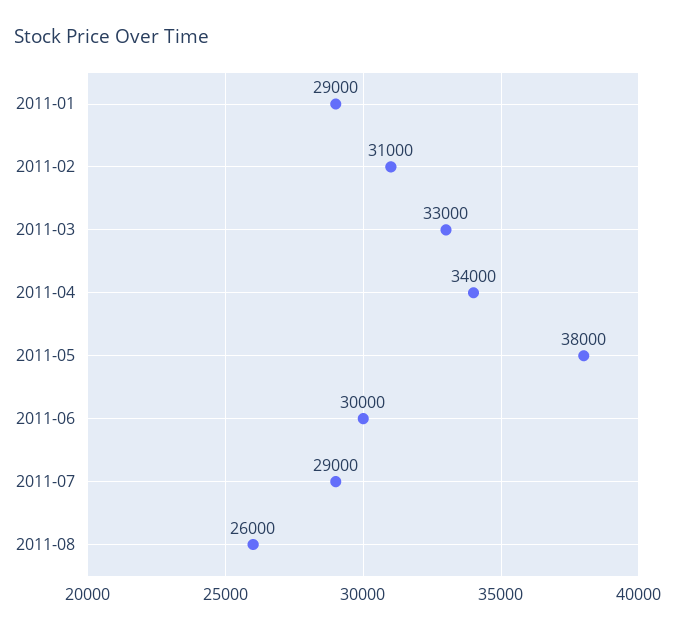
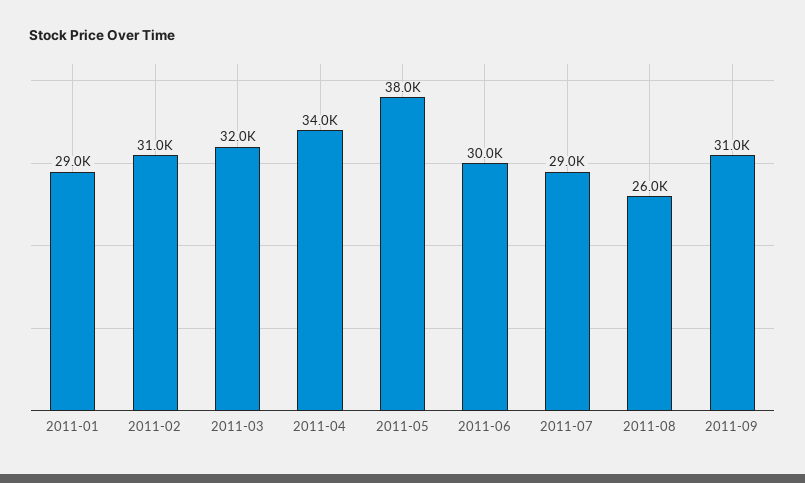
2011-03: 33000 -> 32000
2011-09: none -> 31000

